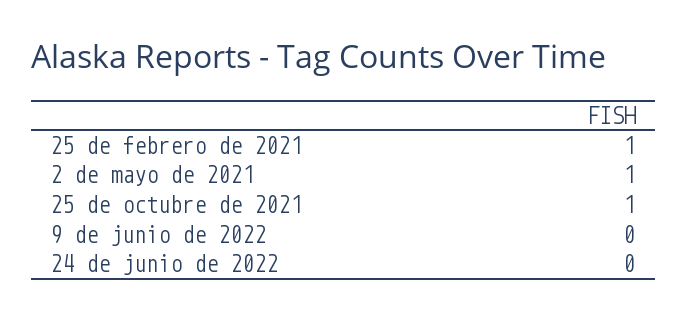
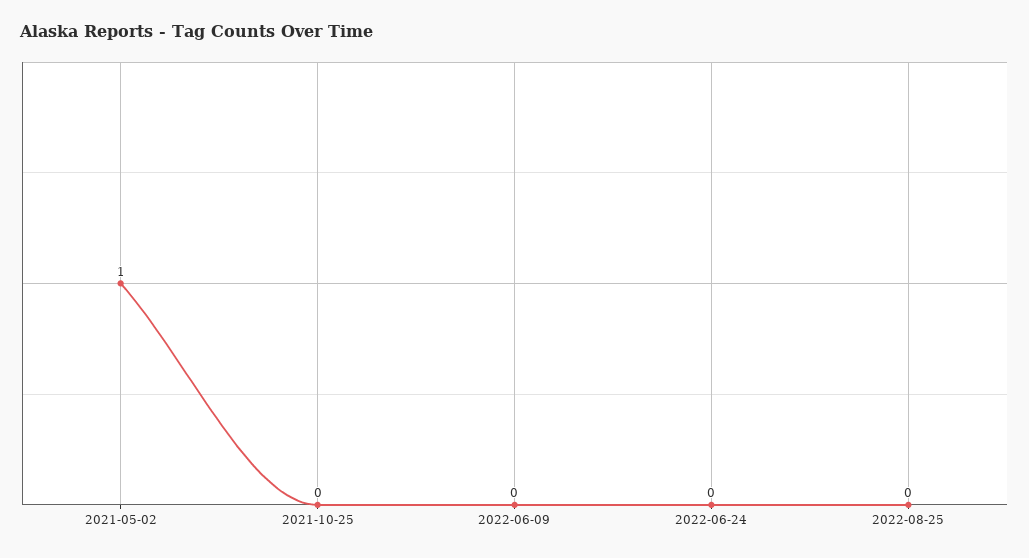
25 de febrero de 2021: 1 -> none
25 de octubre de 2021: 1 -> 0
2022-08-25: none -> 0

